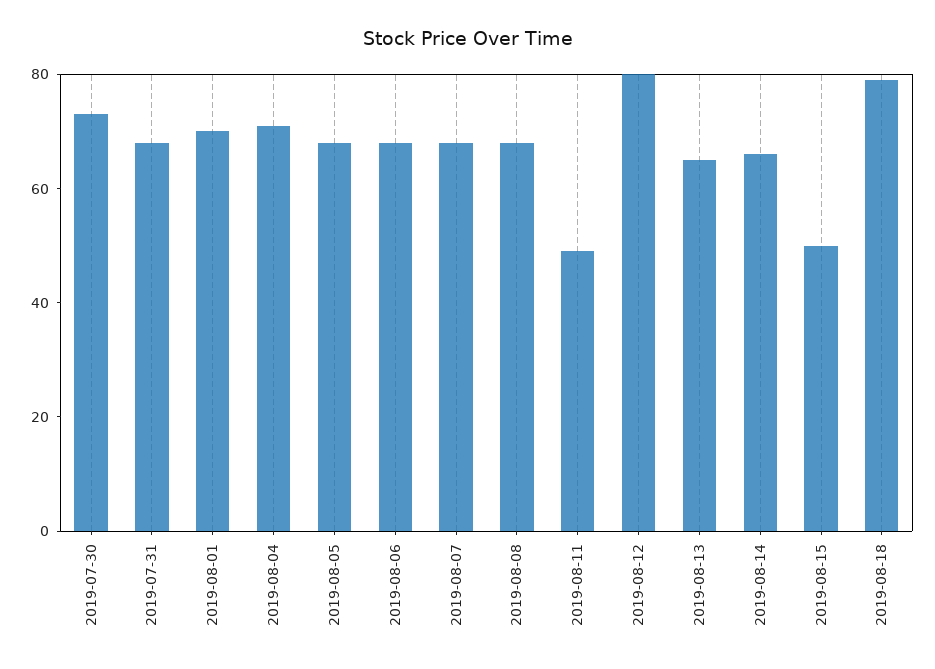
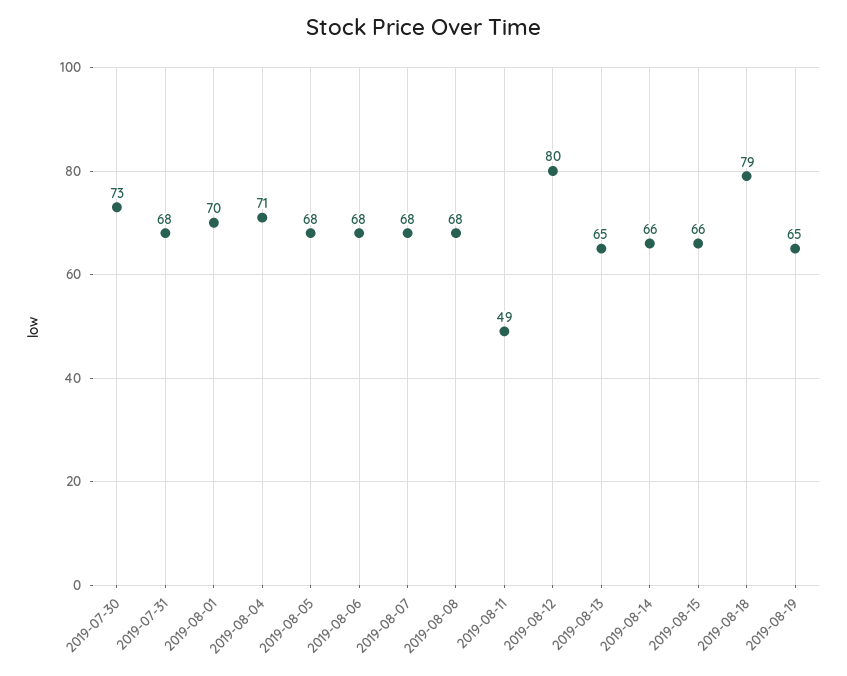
2019-08-15: 50 -> 66
2019-08-19: none -> 65

